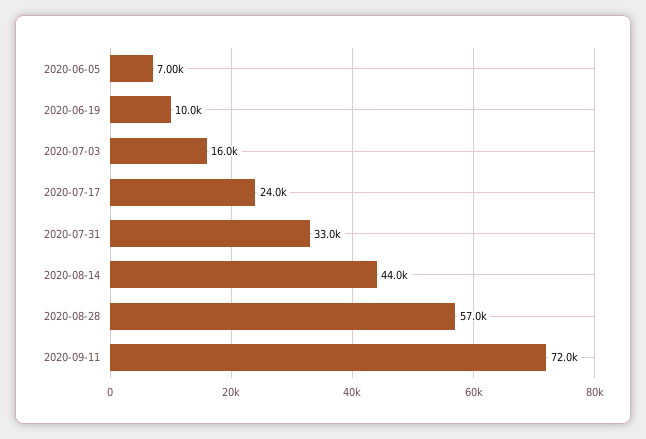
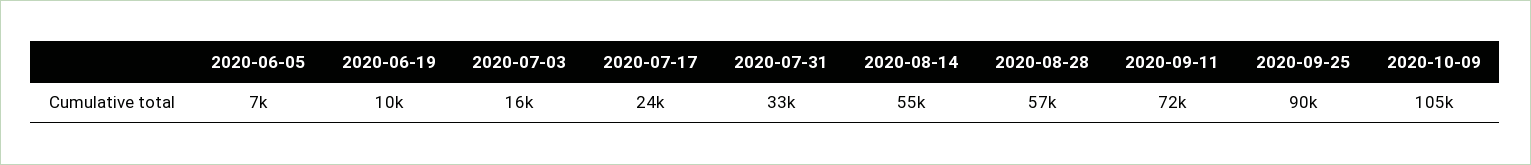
2020-08-14: 44000 -> 55000
2020-09-25: none -> 90000
2020-10-09: none -> 105000

